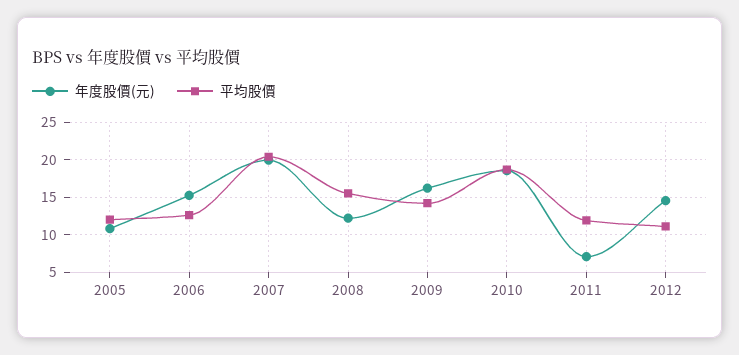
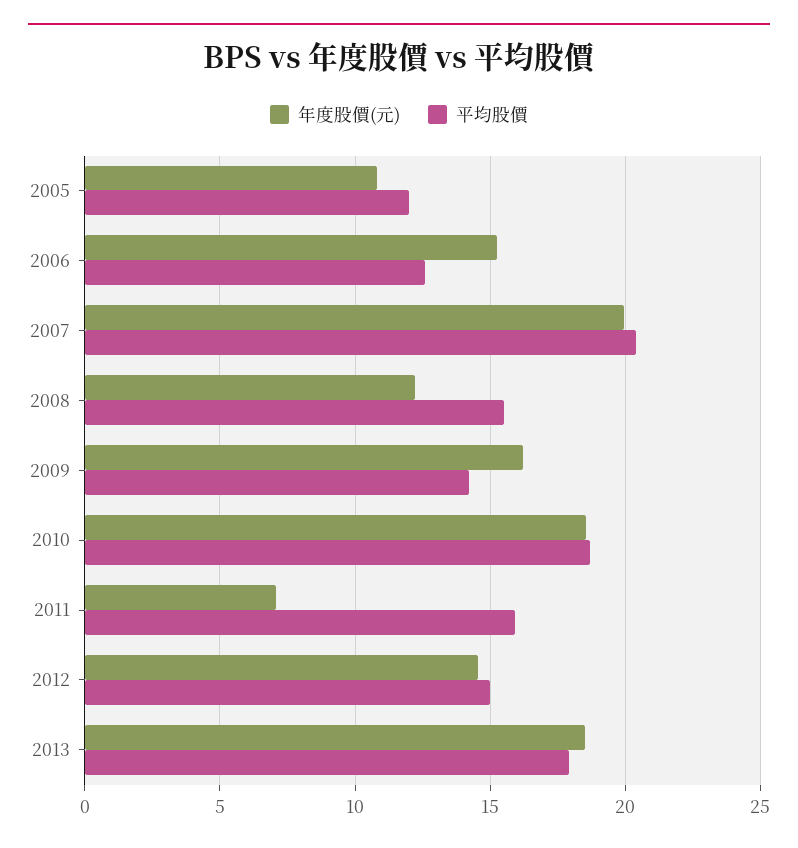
平均股價, 2011: 12 -> 16
平均股價, 2012: 11 -> 15
年度股價(元), 2013: none -> 18.5
平均股價, 2013: none -> 18

